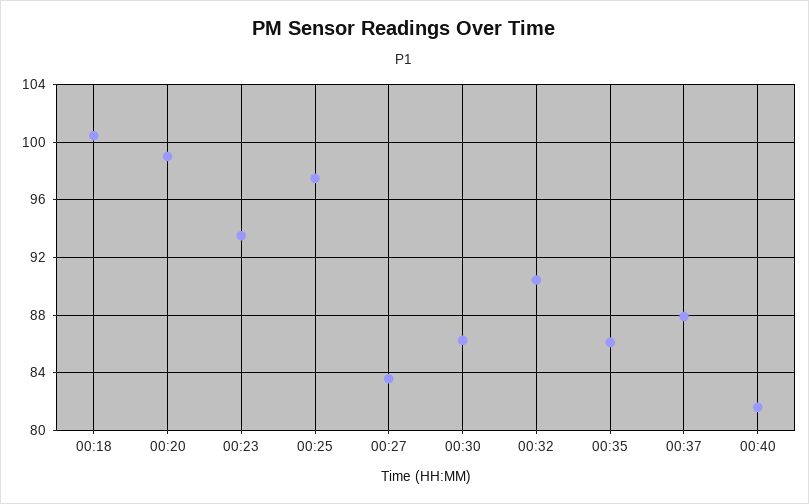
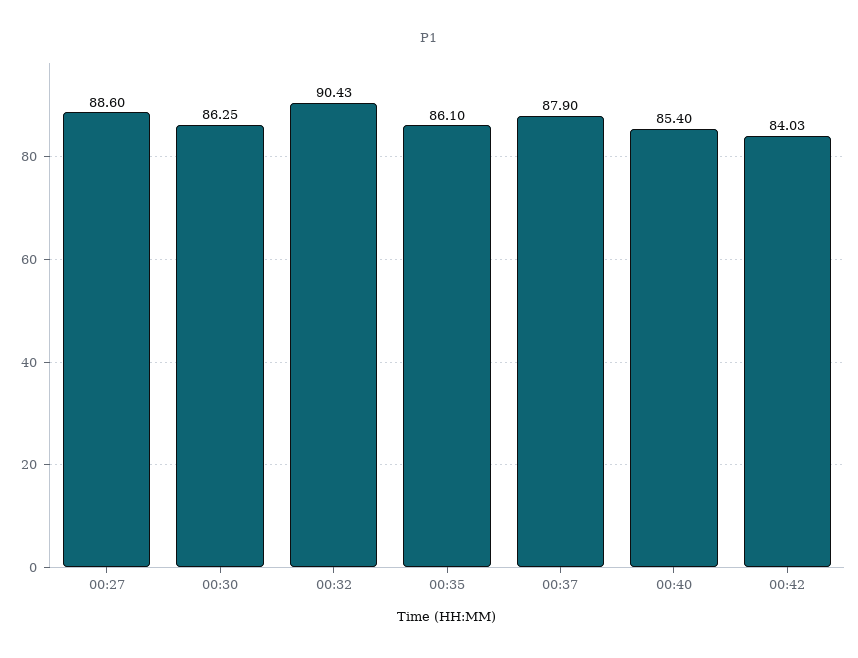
00:18: 100.5 -> none
00:20: 99 -> none
00:23: 93.5 -> none
00:25: 97.5 -> none
00:27: 83.5 -> 88.6
00:40: 81.5 -> 85.4
00:42: none -> 84.03

